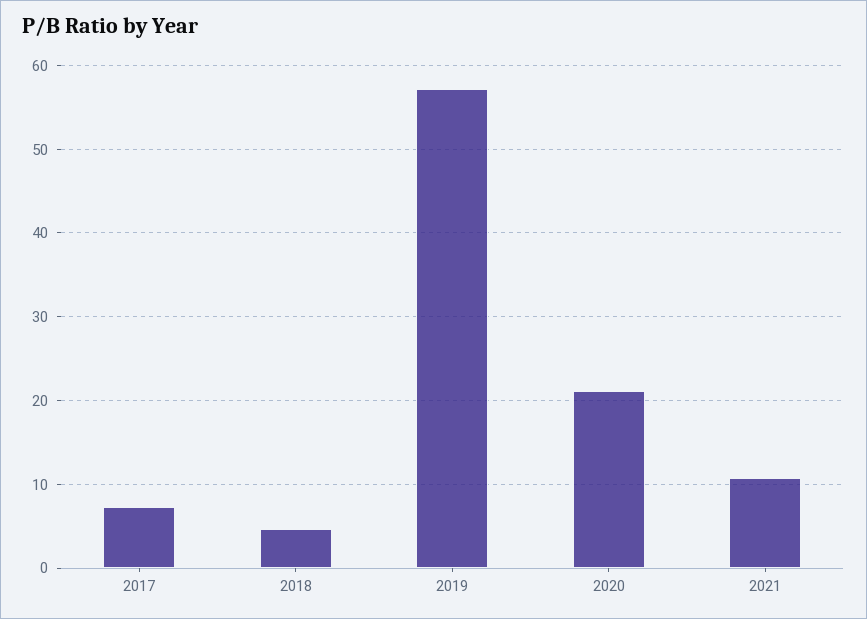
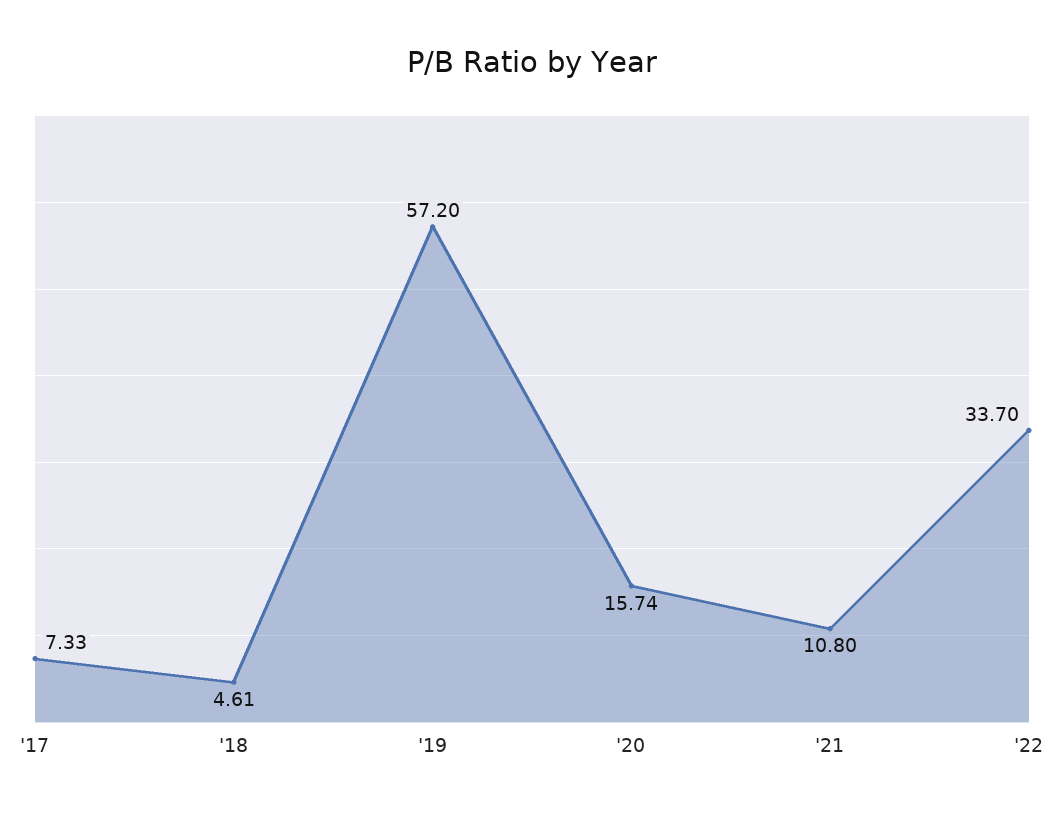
2020: 21 -> 15.74
'22: none -> 33.7

